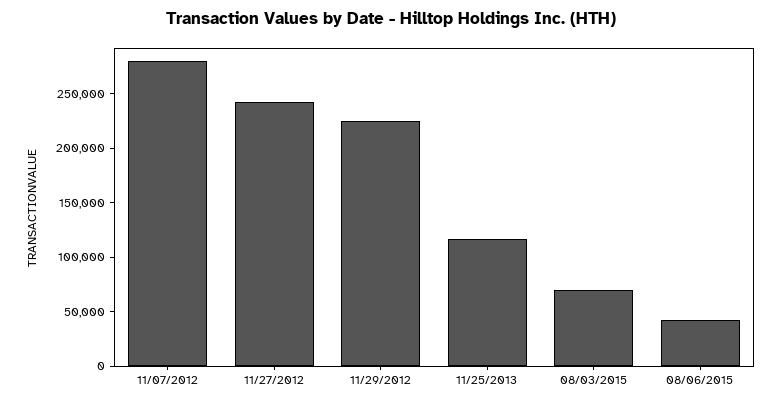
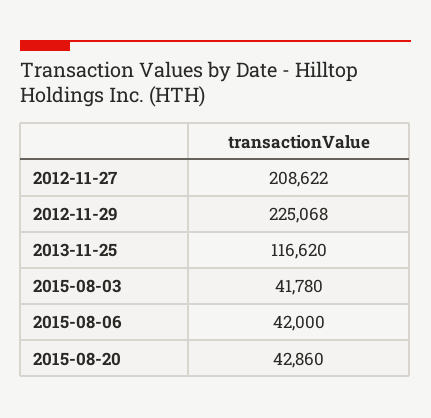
11/07/2012: 280000 -> none
11/27/2012: 240000 -> 208622
08/03/2015: 70000 -> 41780
2015-08-20: none -> 42860

